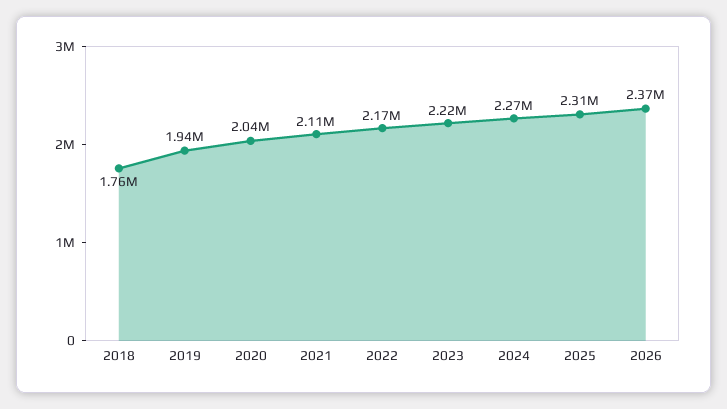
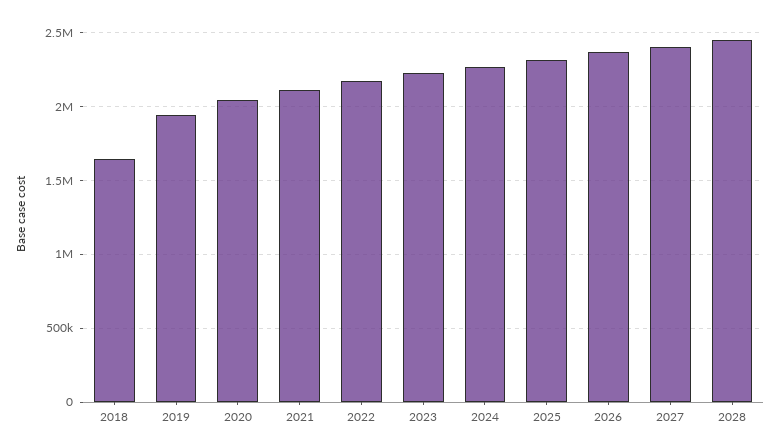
2018: 1760000 -> 1650000
2027: none -> 2400000
2028: none -> 2450000

